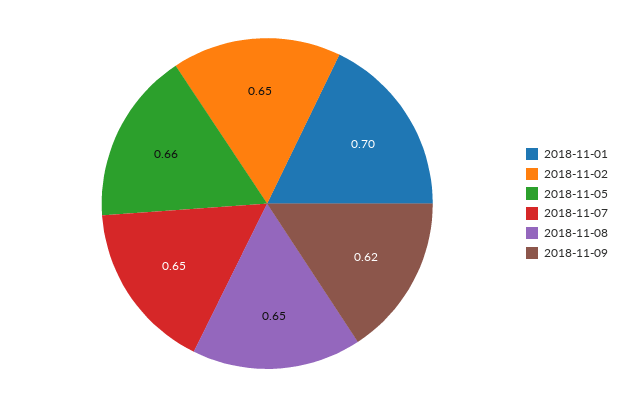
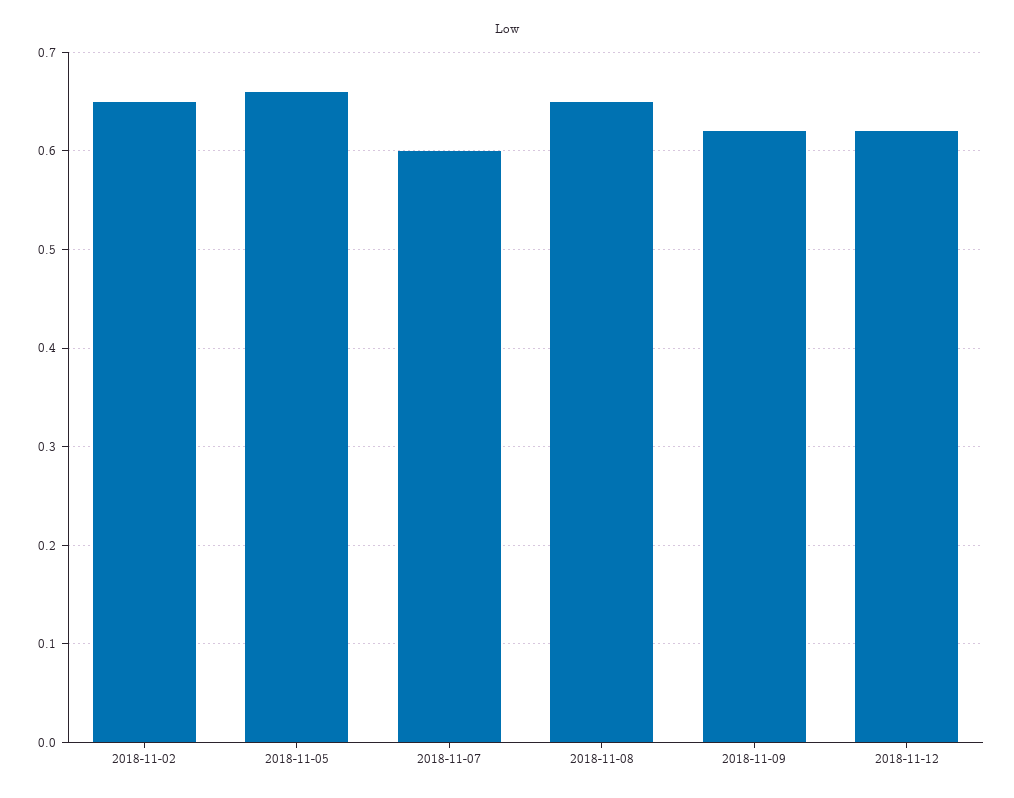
2018-11-01: 0.7 -> none
2018-11-07: 0.65 -> 0.6
2018-11-12: none -> 0.62

